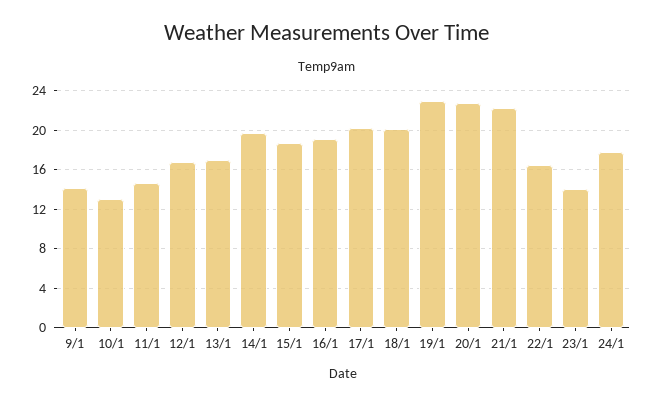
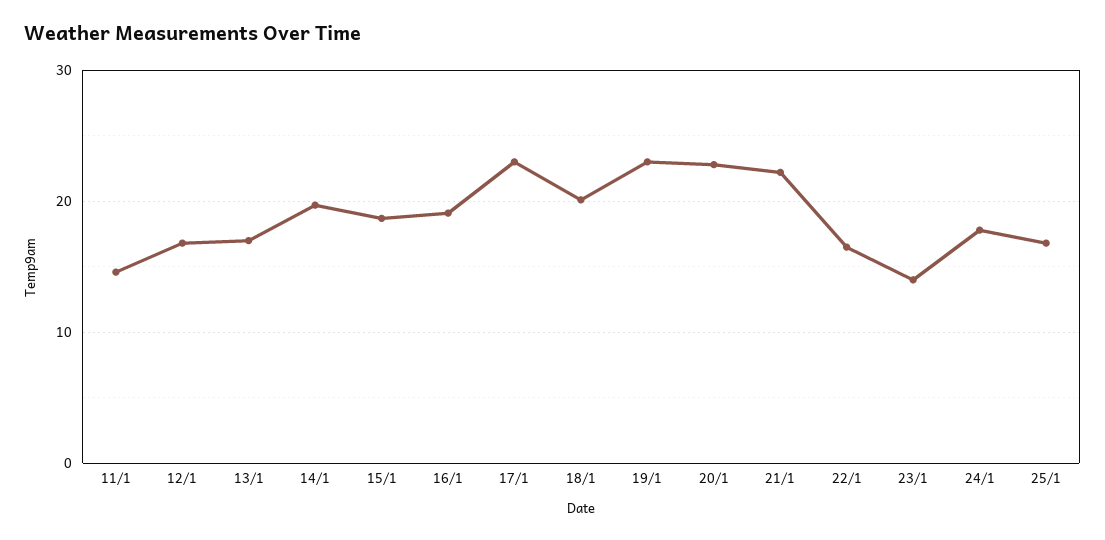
9/1: 14 -> none
10/1: 13 -> none
17/1: 20 -> 23
25/1: none -> 17

